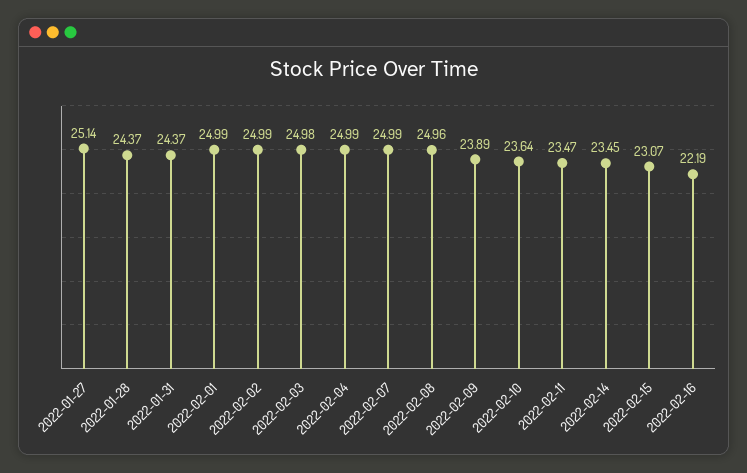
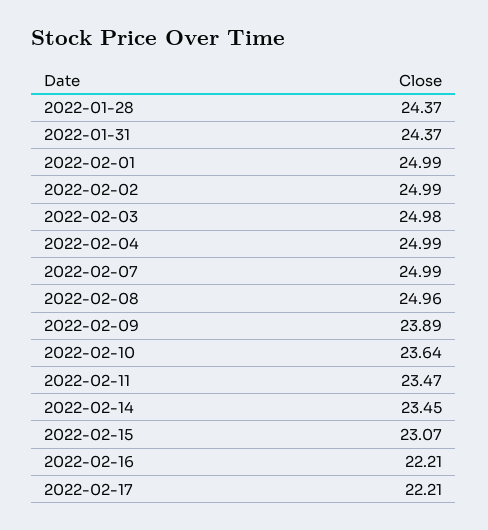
2022-01-27: 25.14 -> none
2022-02-16: 22.19 -> 22.21
2022-02-17: none -> 22.21

